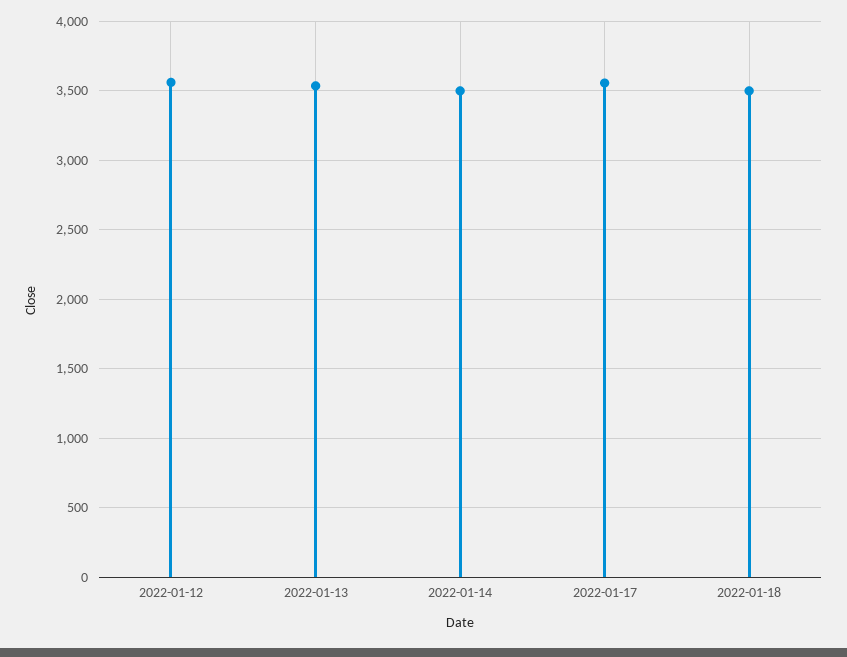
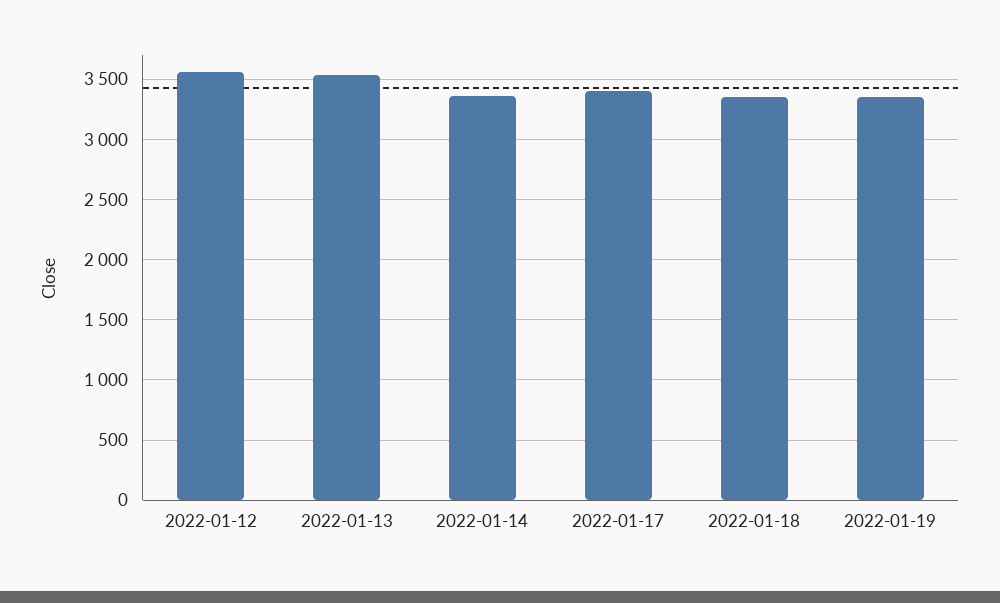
2022-01-14: 3500 -> 3350
2022-01-17: 3550 -> 3400
2022-01-18: 3500 -> 3350
2022-01-19: none -> 3350

